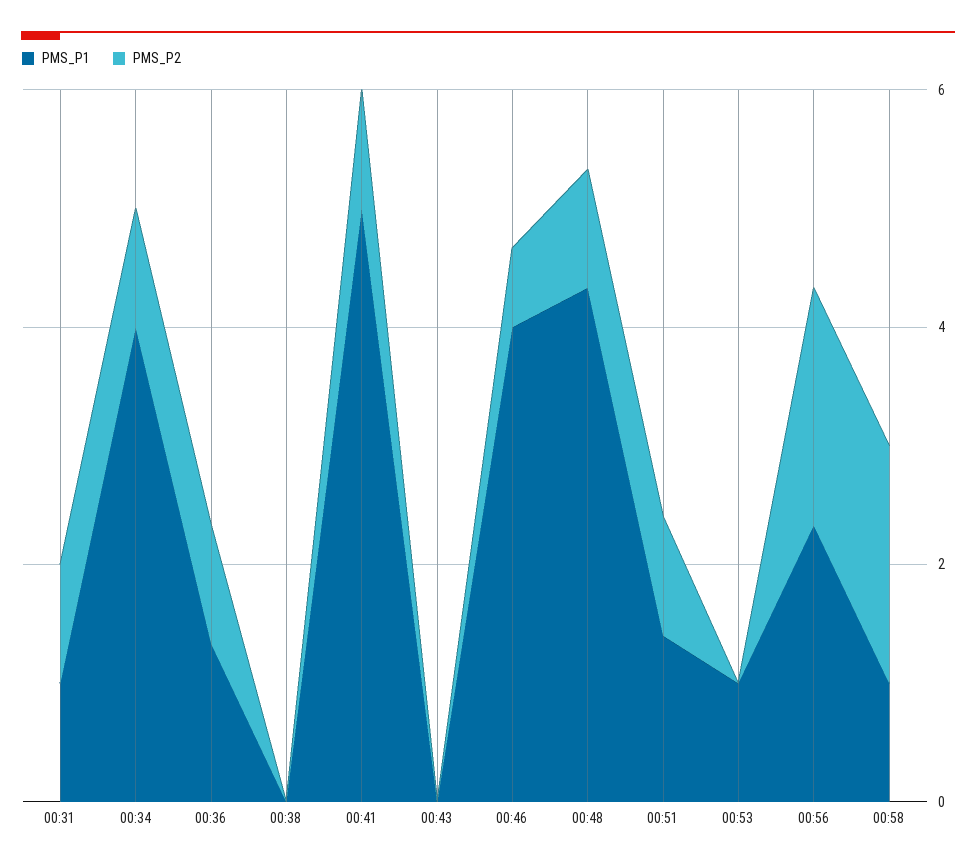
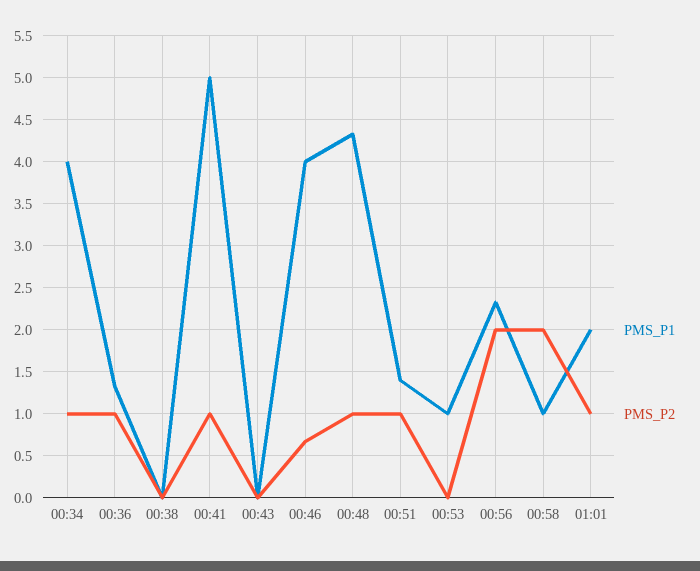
PMS_P1, 00:31: 1 -> none
PMS_P2, 00:31: 1 -> none
PMS_P1, 01:01: none -> 2
PMS_P2, 01:01: none -> 1

